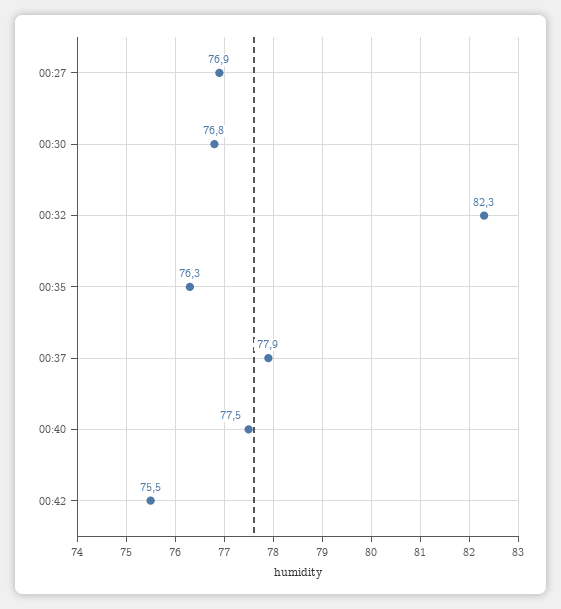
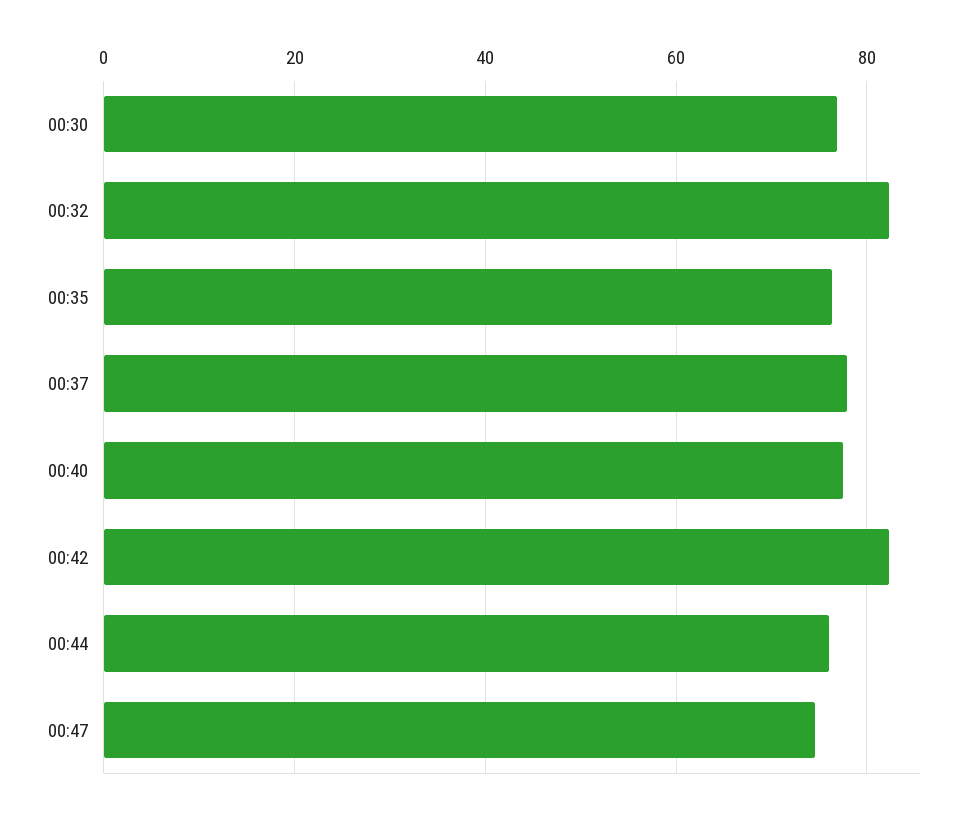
00:27: 76.9 -> none
00:42: 75.5 -> 82
00:44: none -> 76
00:47: none -> 74

